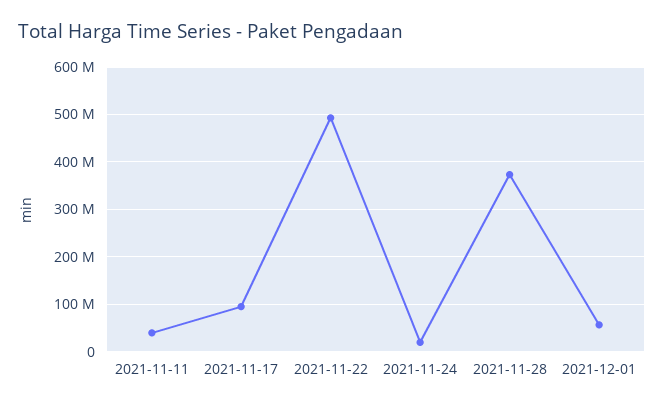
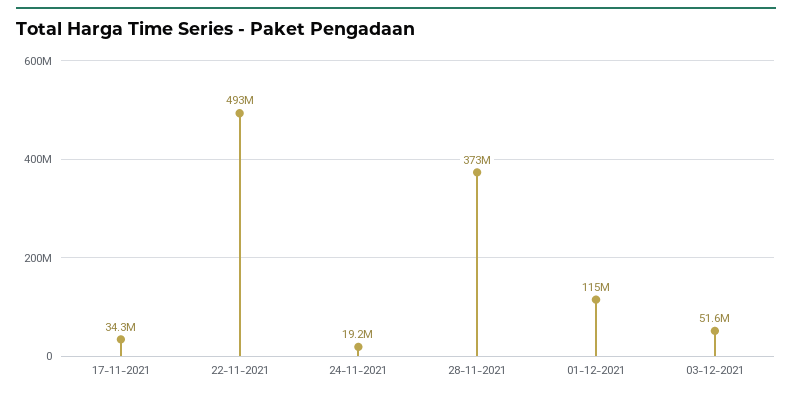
2021-11-11: 40000000 -> none
2021-11-17: 100000000 -> 34300000
2021-12-01: 60000000 -> 115000000
03-12-2021: none -> 51600000

